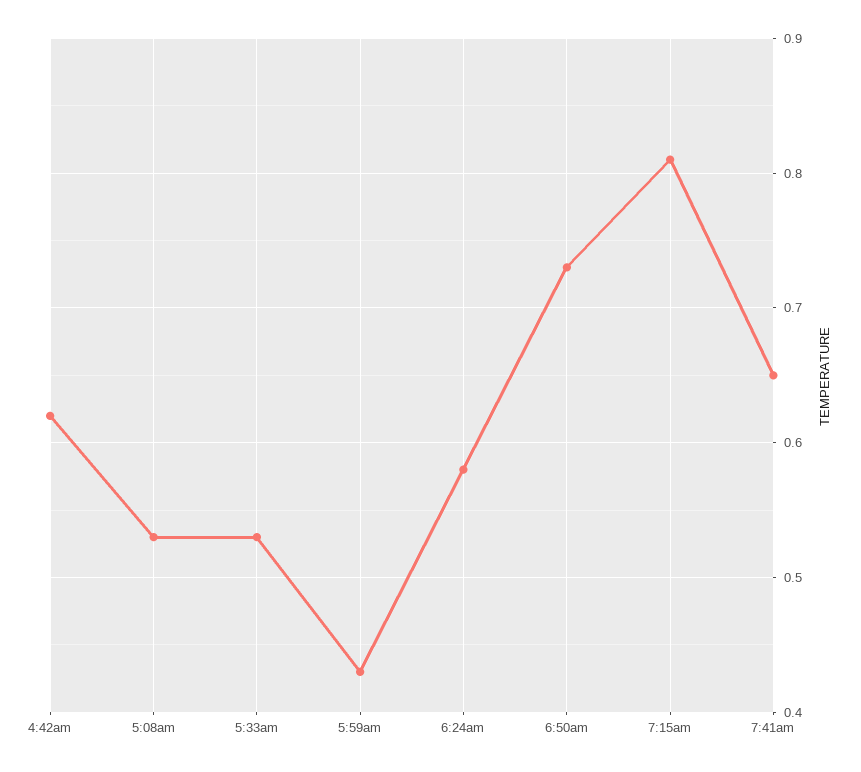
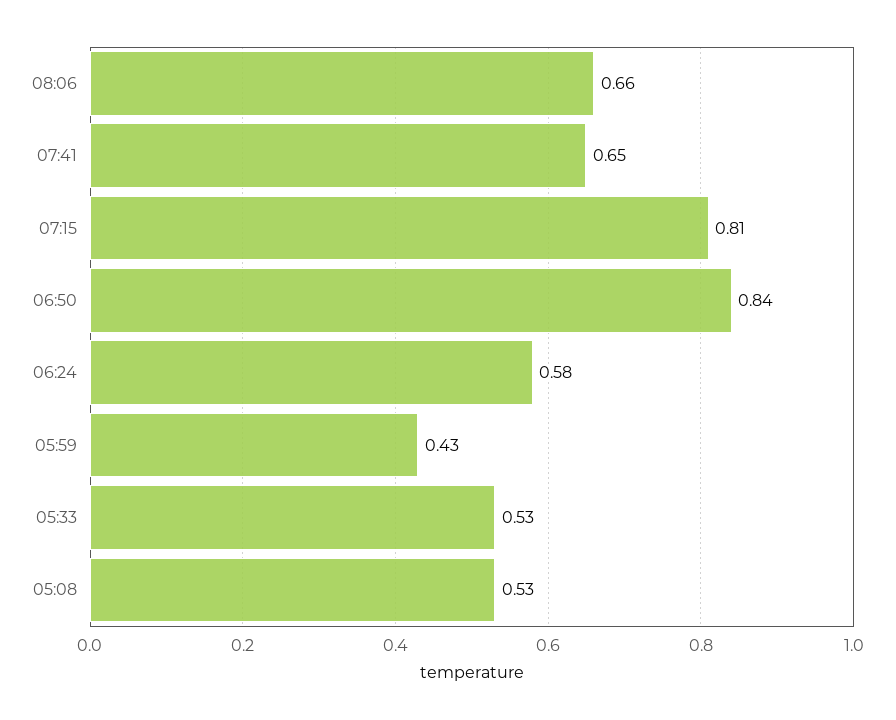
4:42am: 0.62 -> none
6:50am: 0.73 -> 0.84
08:06: none -> 0.66

